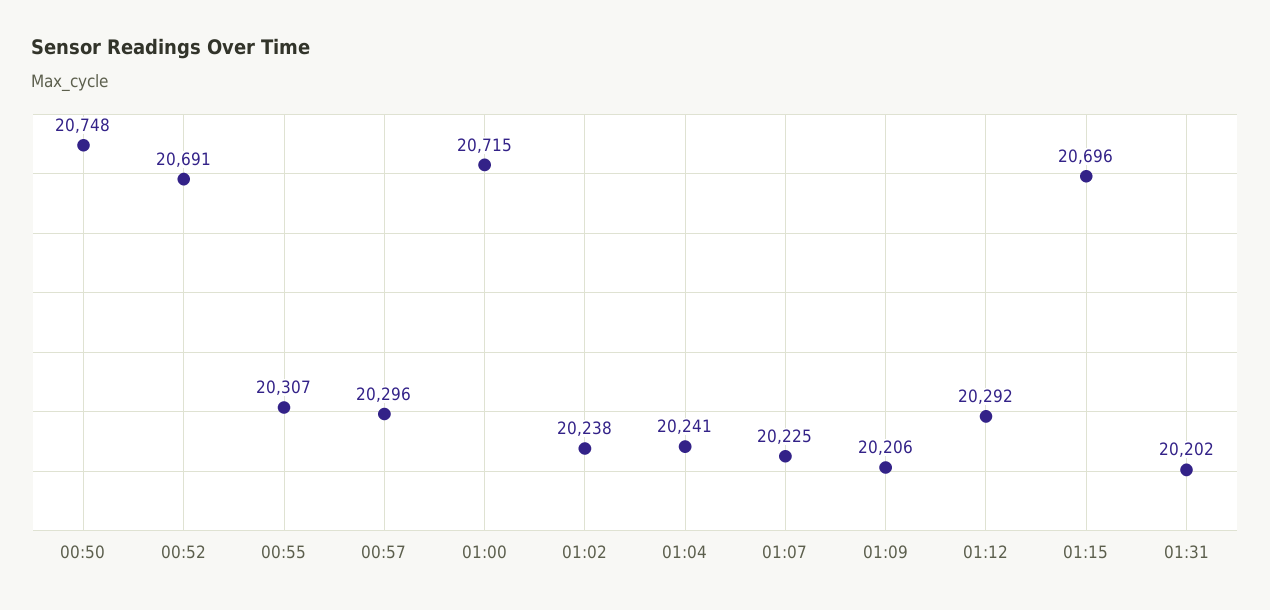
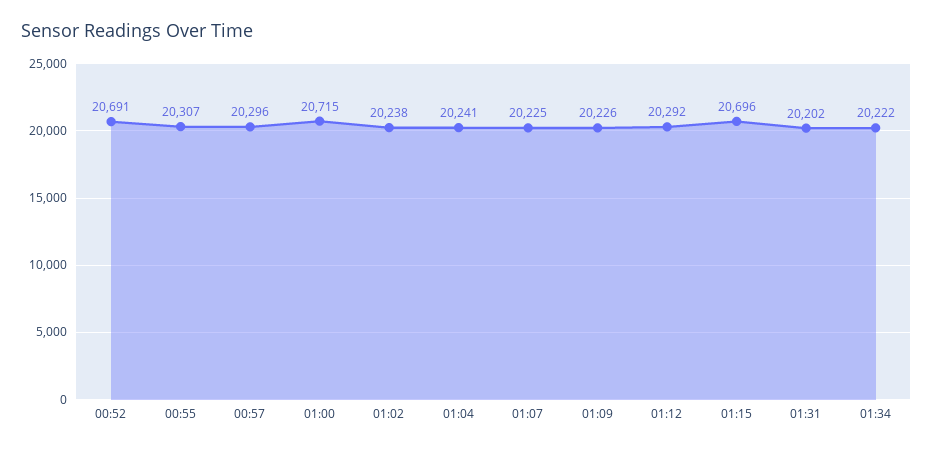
00:50: 20748 -> none
01:09: 20206 -> 20226
01:34: none -> 20222

